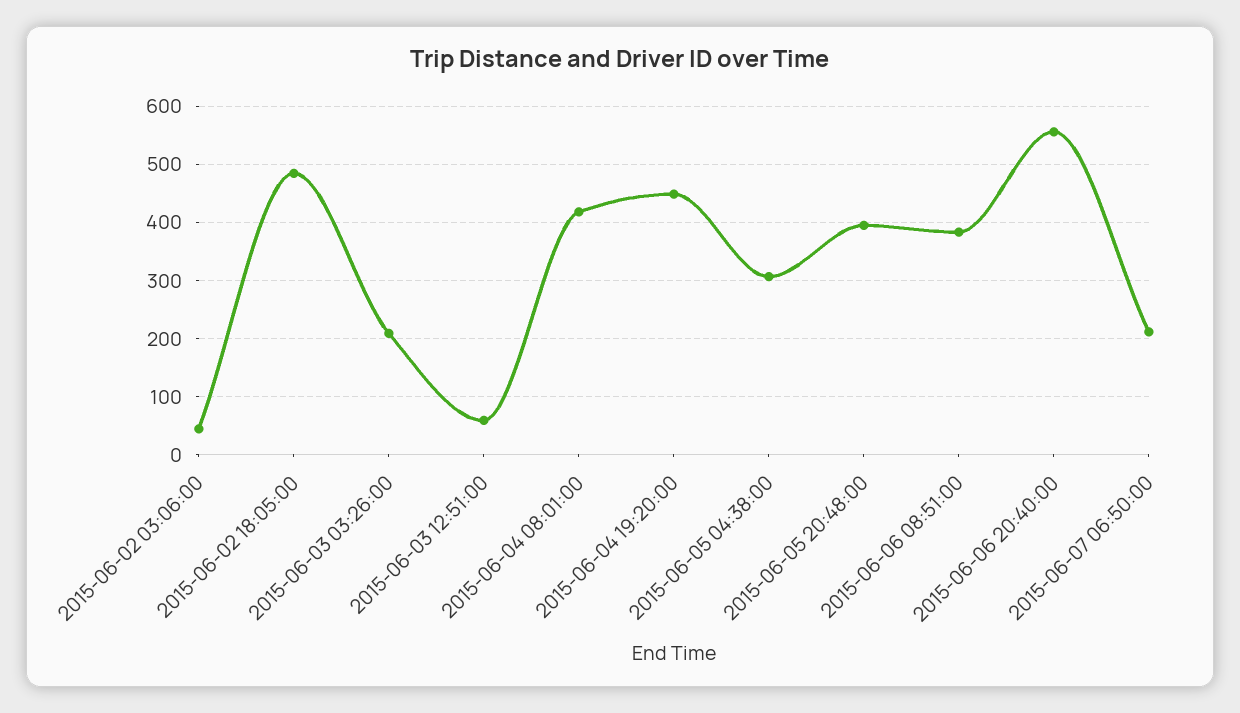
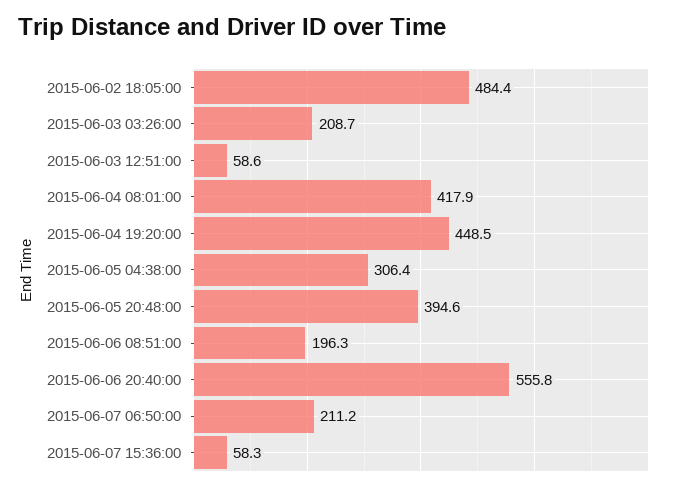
2015-06-02 03:06:00: 40 -> none
2015-06-06 08:51:00: 380 -> 196.3
2015-06-07 15:36:00: none -> 58.3

